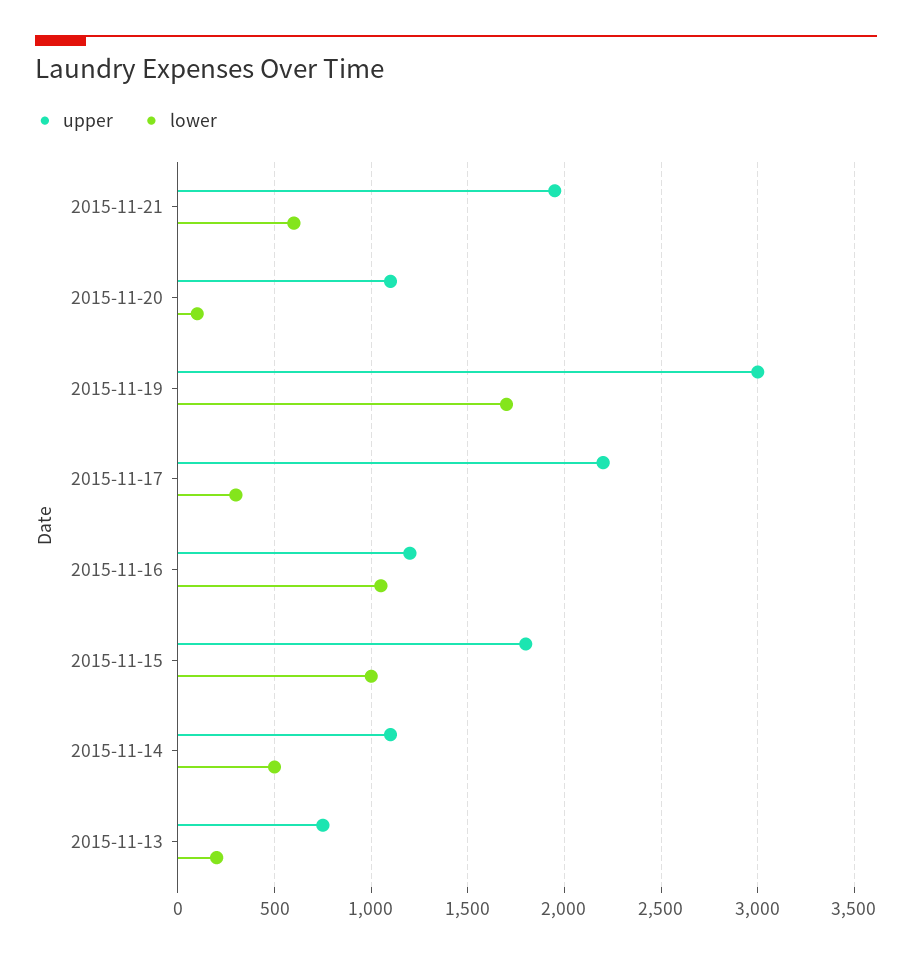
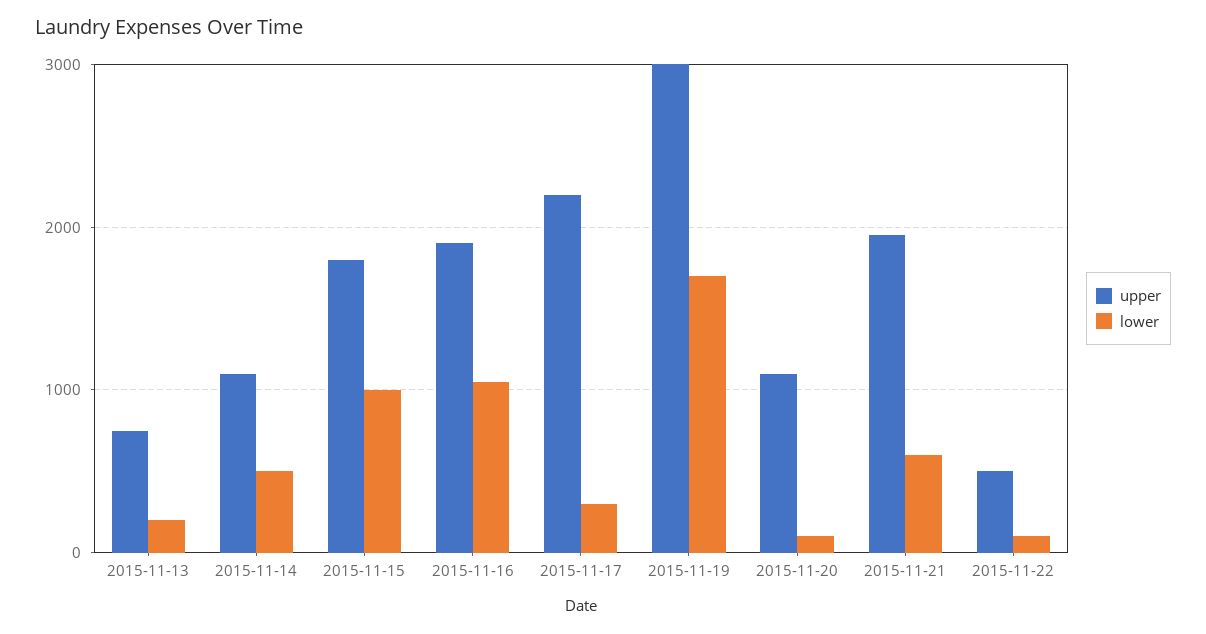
upper, 2015-11-16: 1200 -> 1900
upper, 2015-11-22: none -> 500
lower, 2015-11-22: none -> 100

